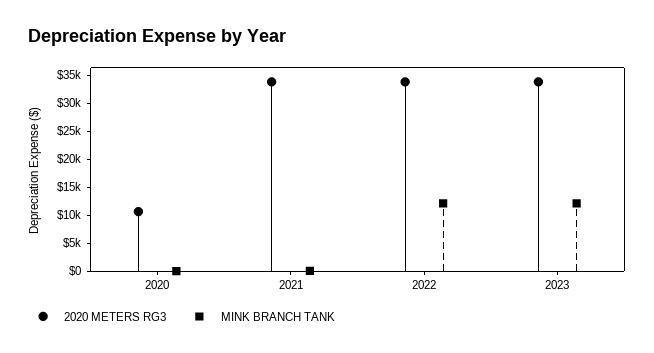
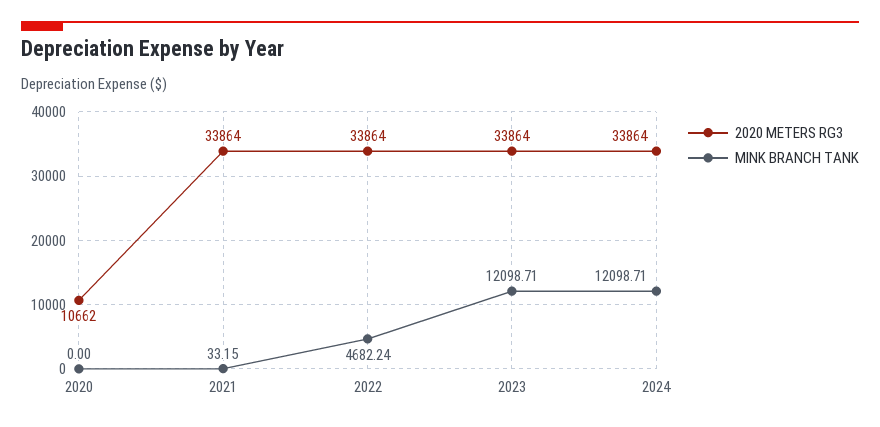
MINK BRANCH TANK, 2022: 12500 -> 4682.24
2020 METERS RG3, 2024: none -> 33864
MINK BRANCH TANK, 2024: none -> 12098.71

